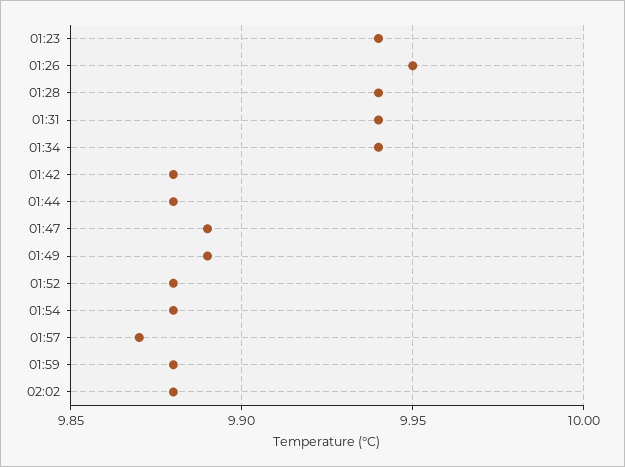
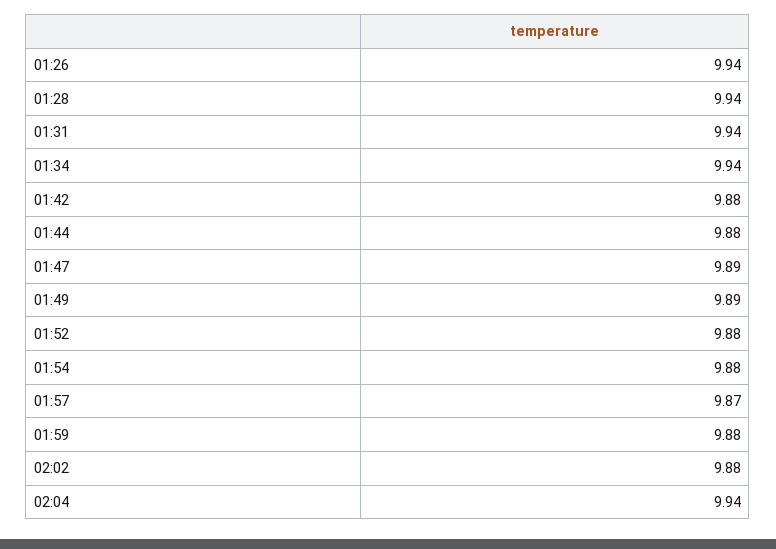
01:23: 9.94 -> none
01:26: 9.95 -> 9.94
02:04: none -> 9.94

